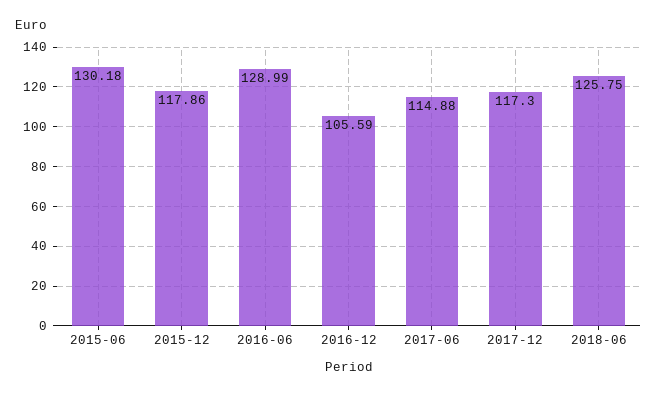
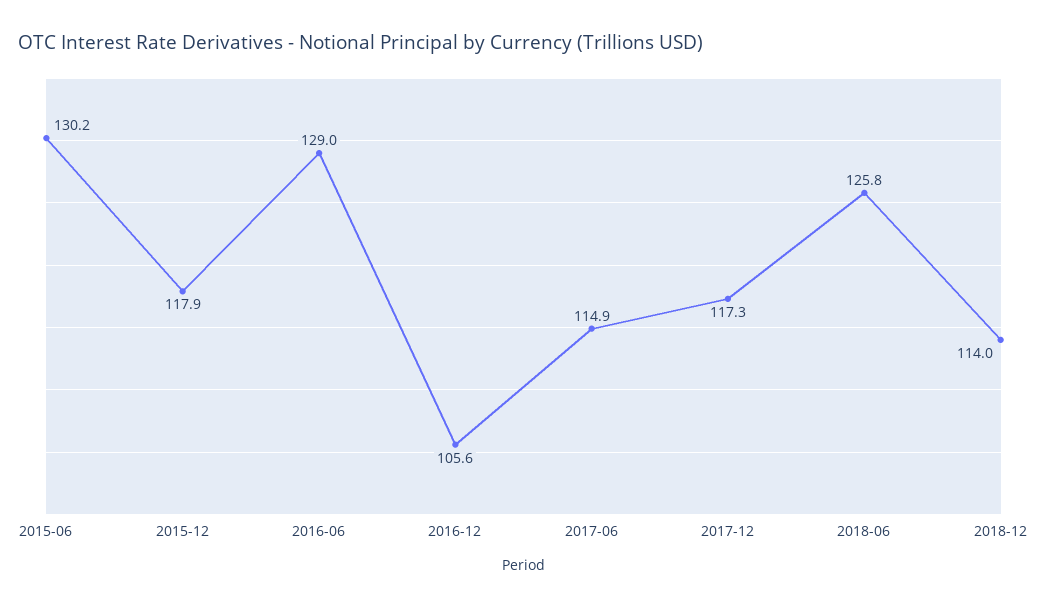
2018-12: none -> 114

